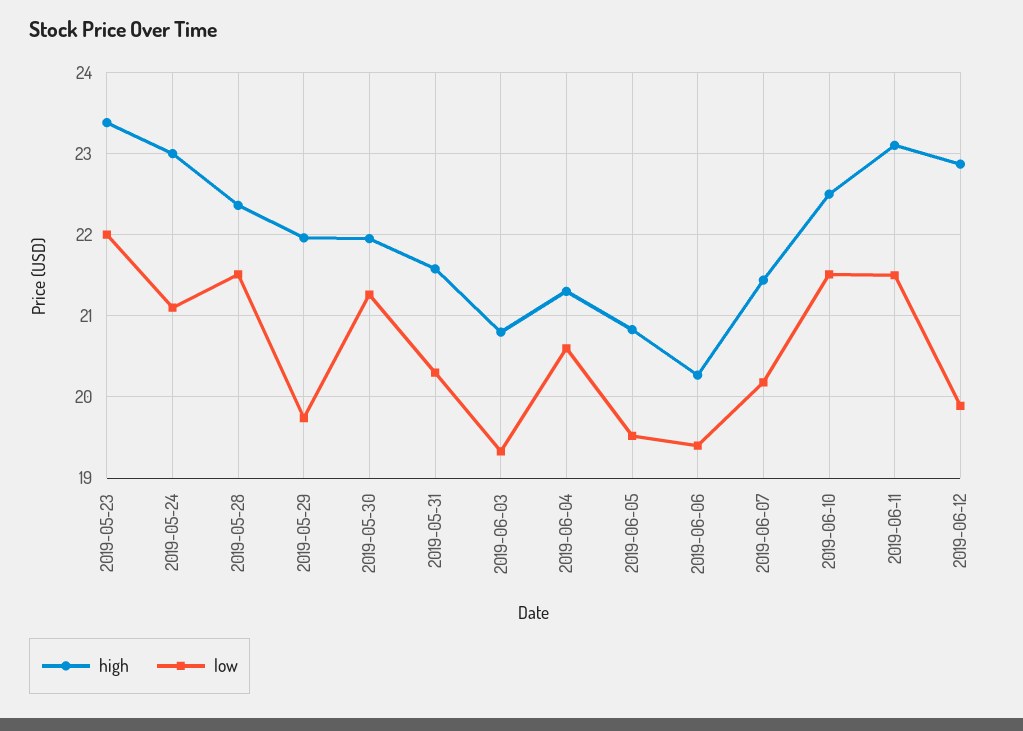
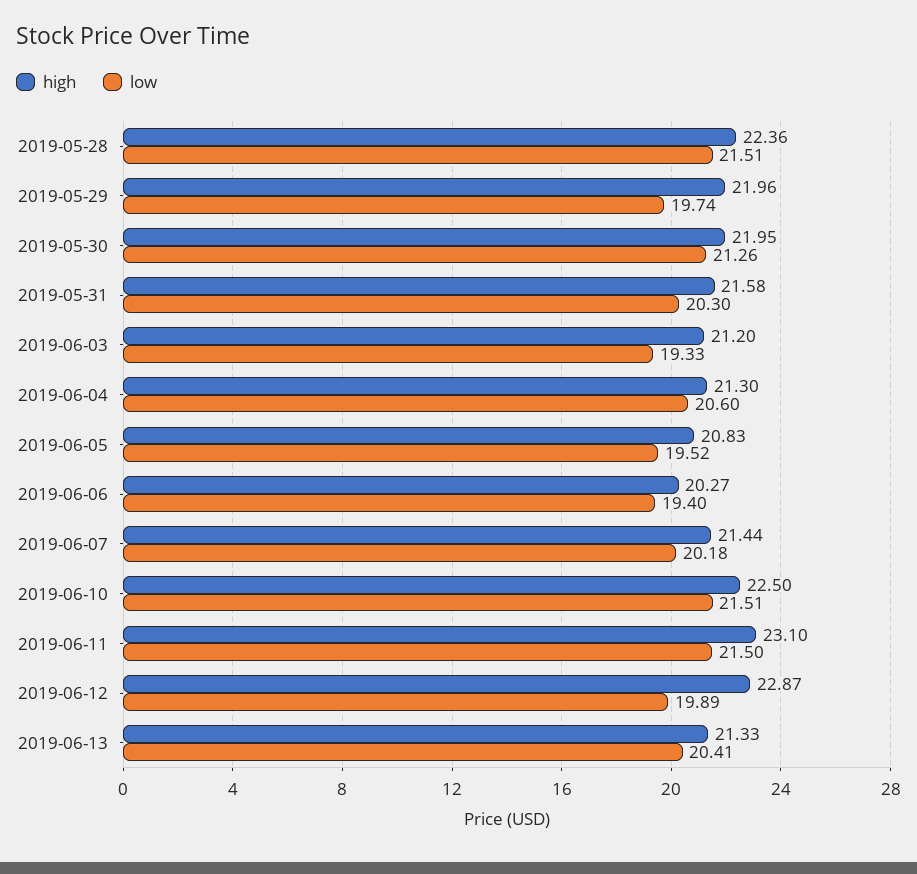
high, 2019-05-23: 23.4 -> none
low, 2019-05-23: 22 -> none
high, 2019-05-24: 23 -> none
low, 2019-05-24: 21.1 -> none
high, 2019-06-03: 20.8 -> 21.2
high, 2019-06-13: none -> 21.33
low, 2019-06-13: none -> 20.41

